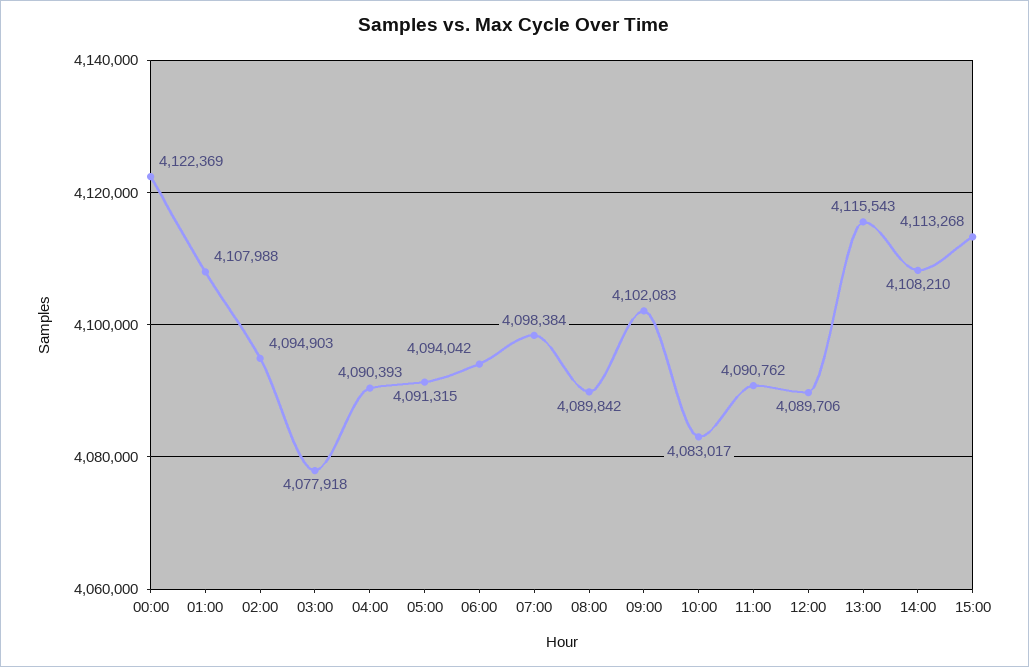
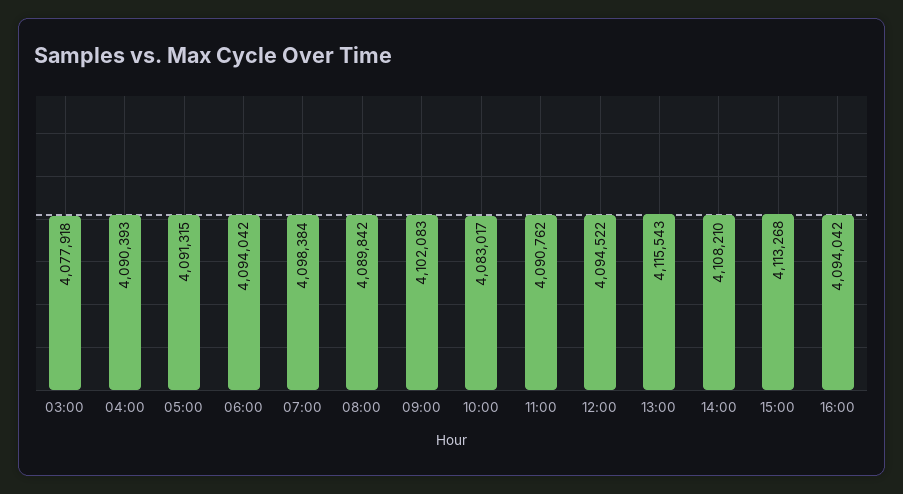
00:00: 4122369 -> none
01:00: 4107988 -> none
02:00: 4094903 -> none
12:00: 4089706 -> 4094522
16:00: none -> 4094042

